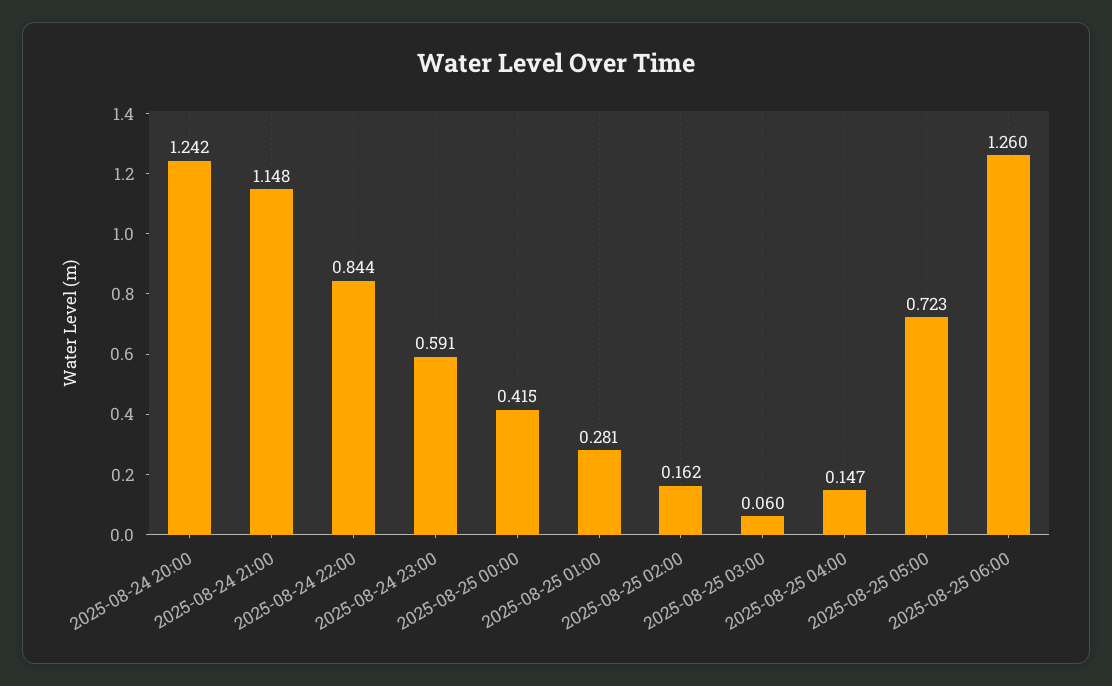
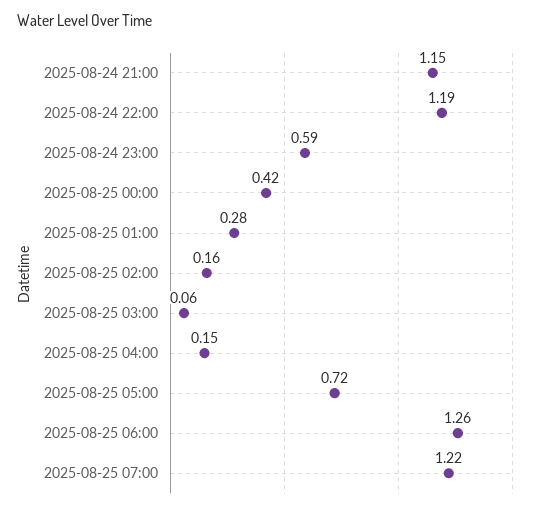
2025-08-24 20:00: 1.242 -> none
2025-08-24 22:00: 0.844 -> 1.19
2025-08-25 07:00: none -> 1.22

